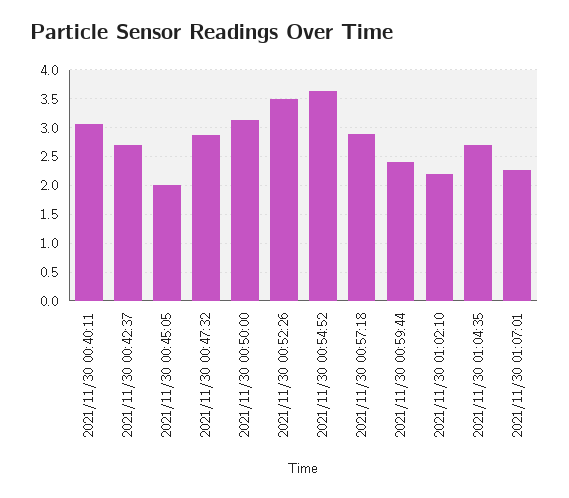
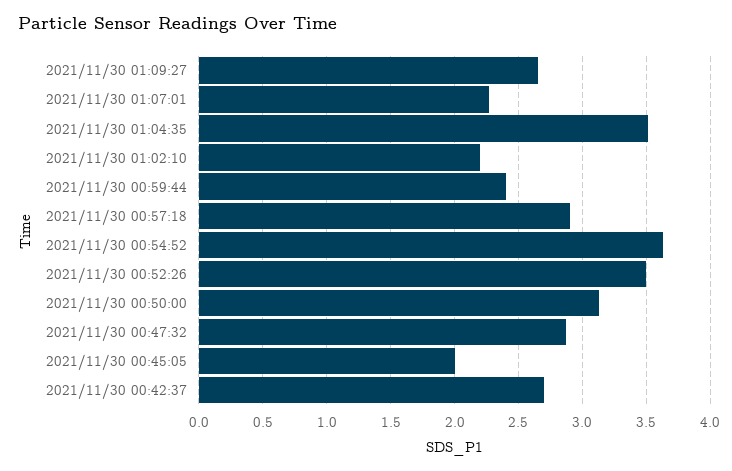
2021/11/30 00:40:11: 3 -> none
2021/11/30 01:04:35: 2.75 -> 3.5
2021/11/30 01:09:27: none -> 2.65

